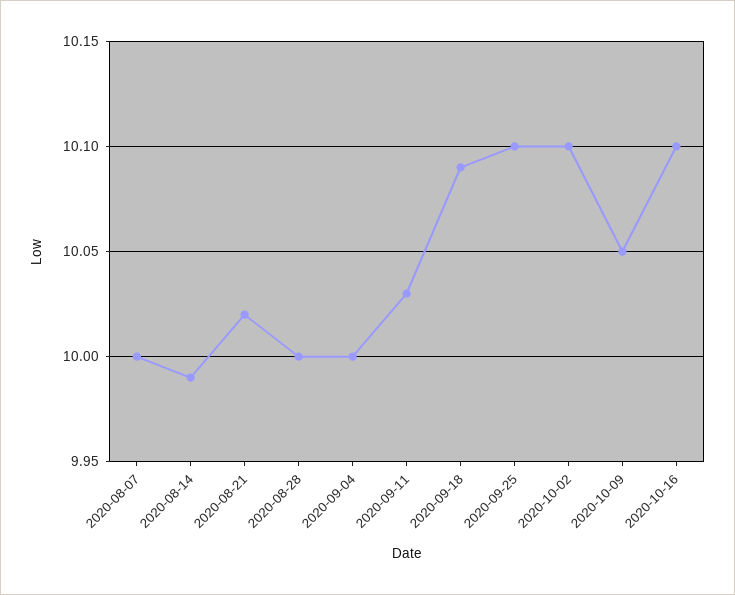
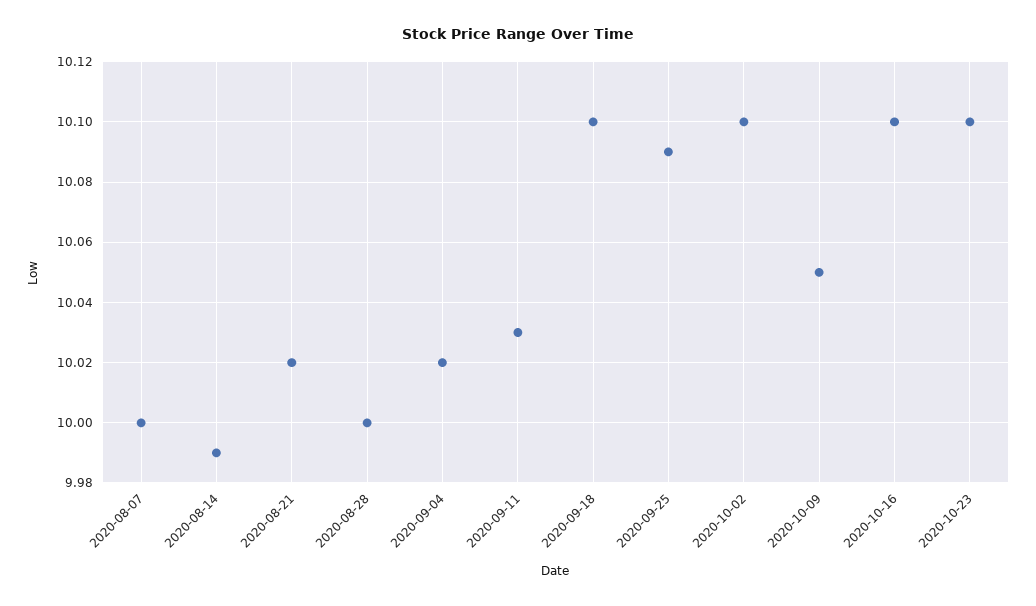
2020-09-04: 10 -> 10.02
2020-09-18: 10.09 -> 10.1
2020-09-25: 10.1 -> 10.09
2020-10-23: none -> 10.1

